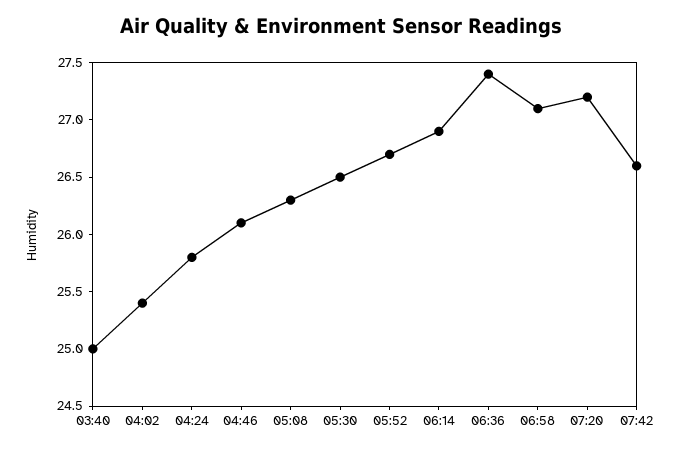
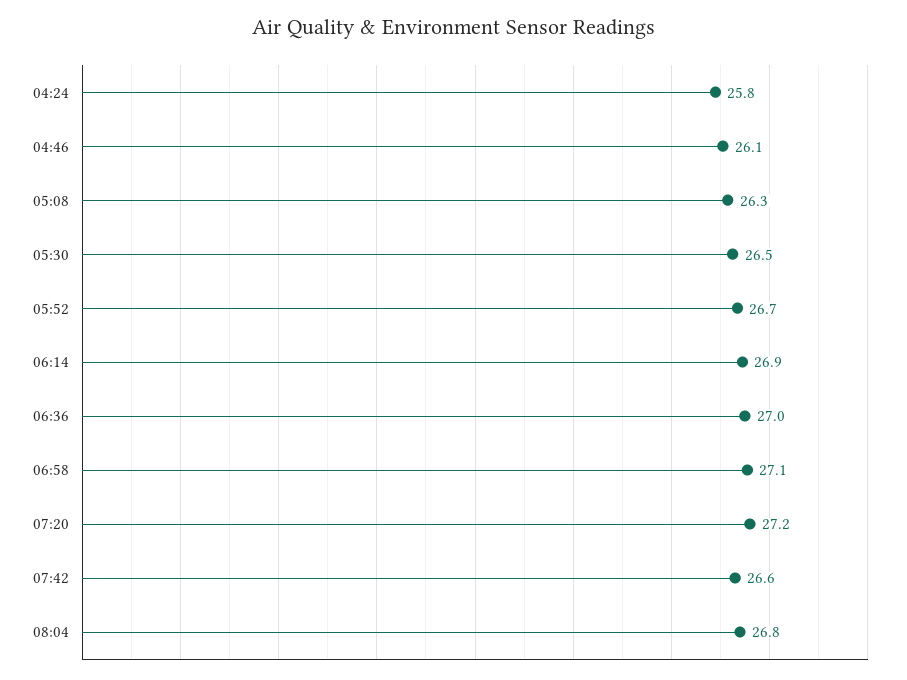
03:40: 25 -> none
04:02: 25.4 -> none
06:36: 27.4 -> 27
08:04: none -> 26.8

